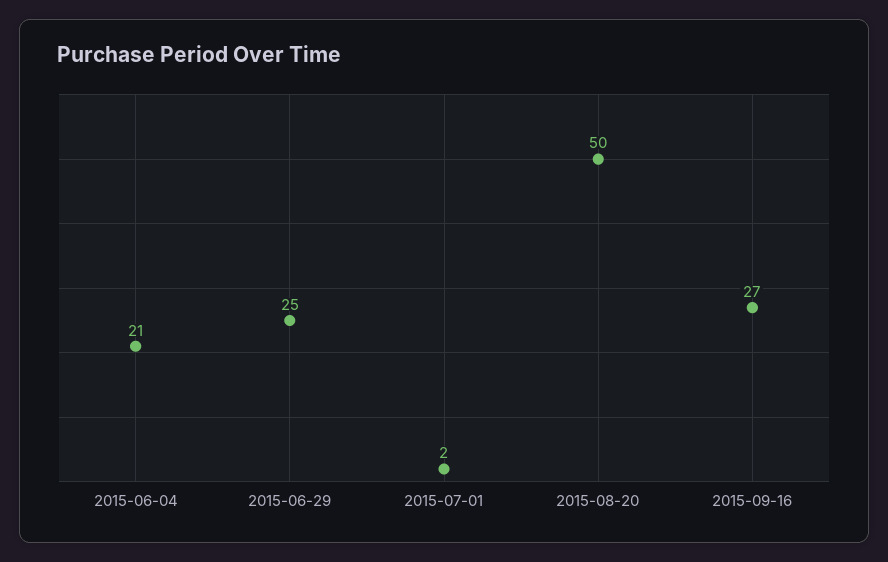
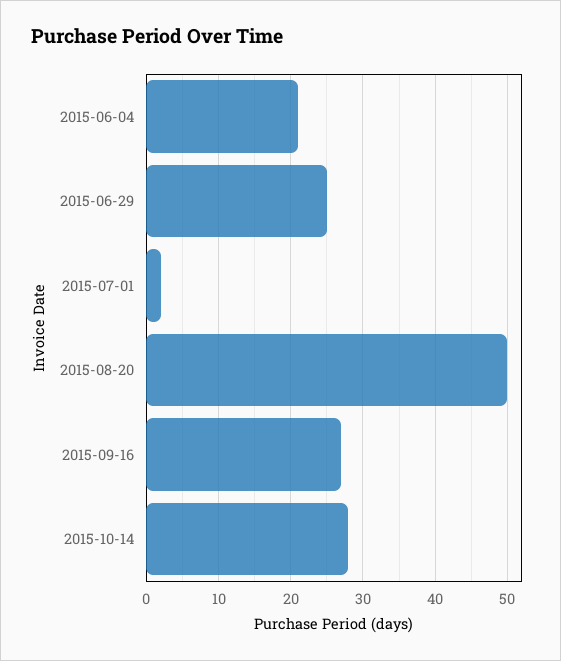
2015-10-14: none -> 28

